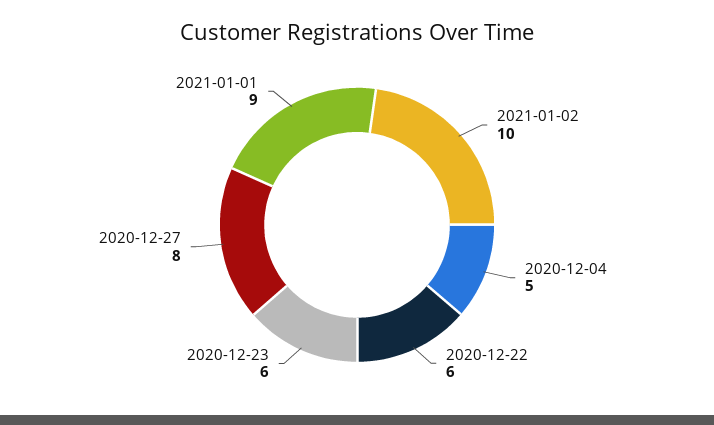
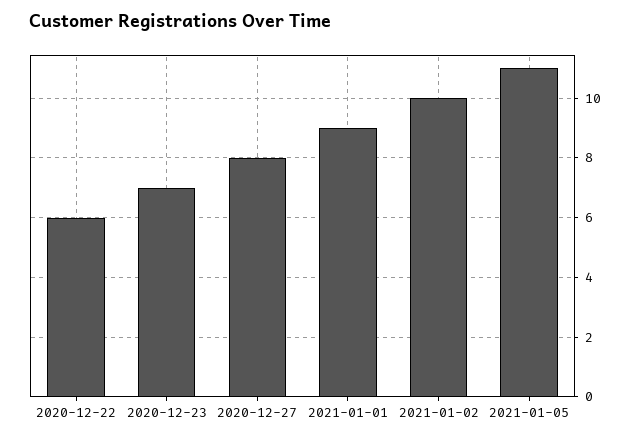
2020-12-04: 5 -> none
2020-12-23: 6 -> 7
2021-01-05: none -> 11

